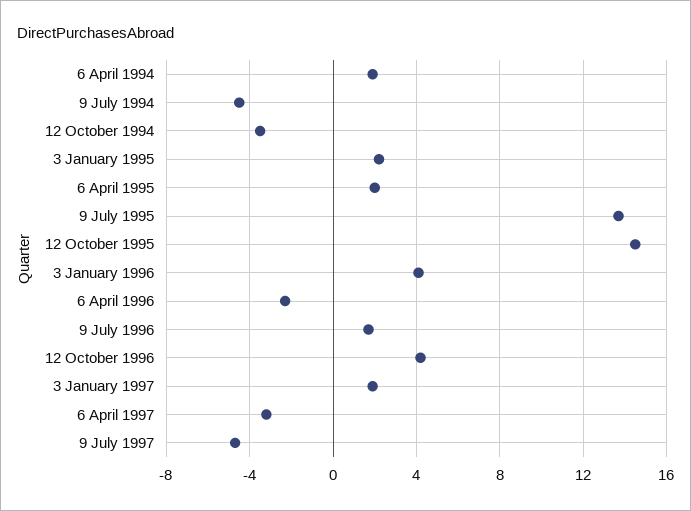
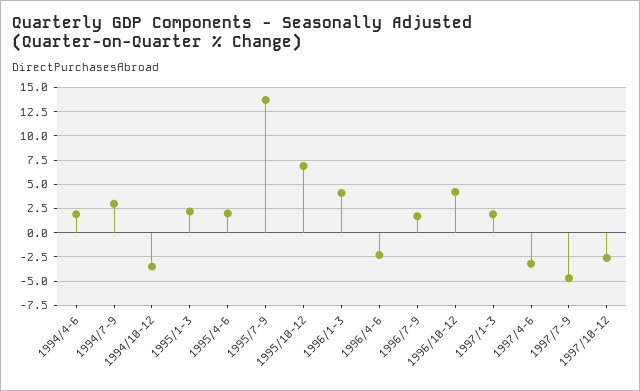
9 July 1994: -4.5 -> 2.5
12 October 1995: 14.5 -> 7.5
1997/10-12: none -> -2.5

